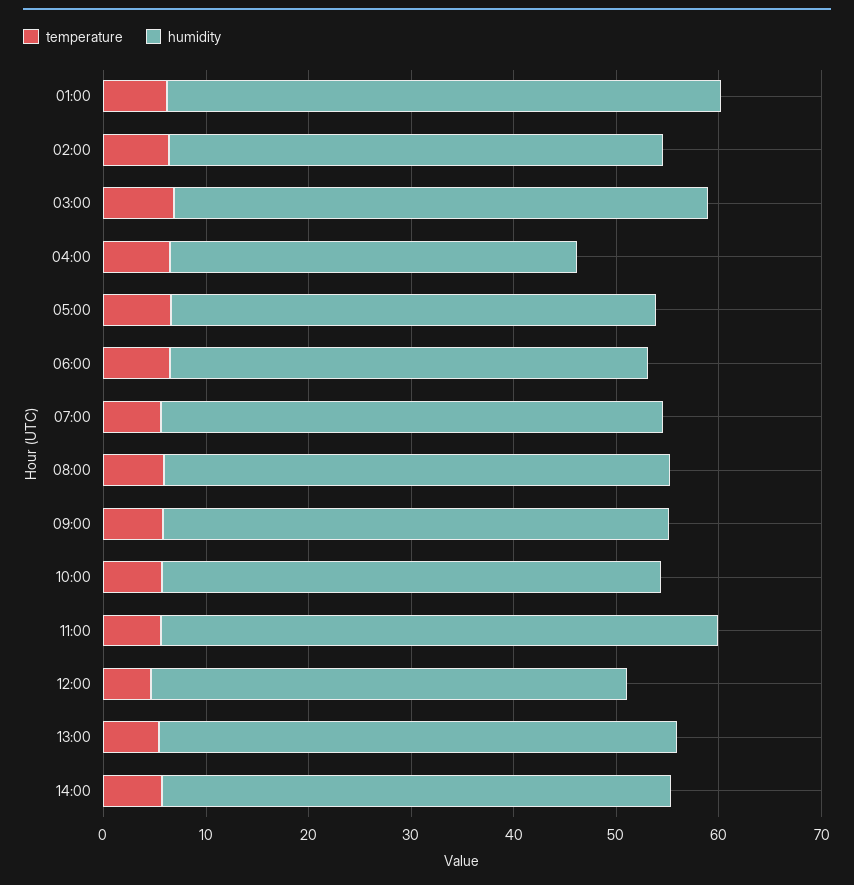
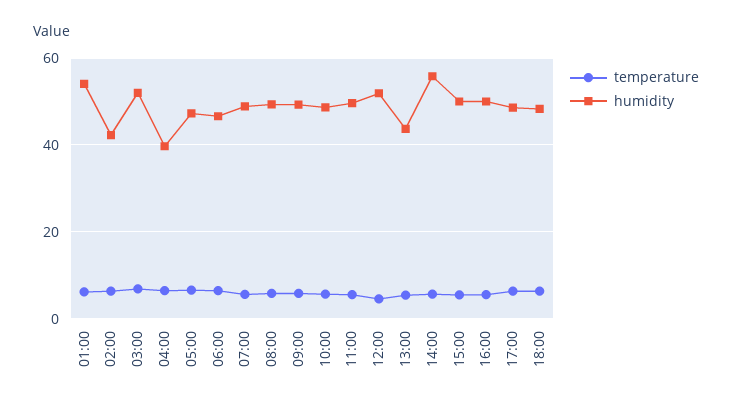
humidity, 02:00: 48 -> 42
humidity, 11:00: 54 -> 50
humidity, 12:00: 46 -> 52
humidity, 13:00: 50 -> 44
humidity, 14:00: 50 -> 56
temperature, 15:00: none -> 6
humidity, 15:00: none -> 50
temperature, 16:00: none -> 6
humidity, 16:00: none -> 50
temperature, 17:00: none -> 6
humidity, 17:00: none -> 48
temperature, 18:00: none -> 6
humidity, 18:00: none -> 48

